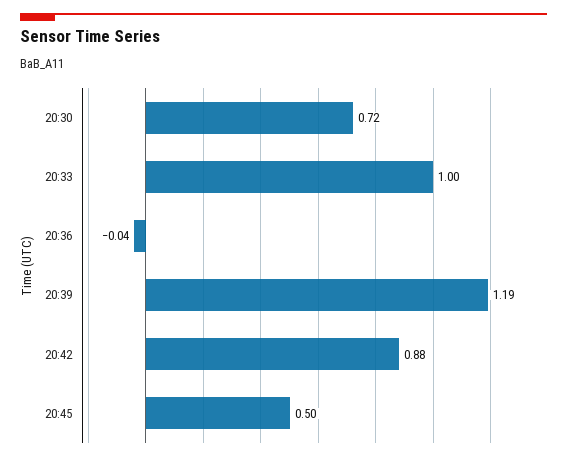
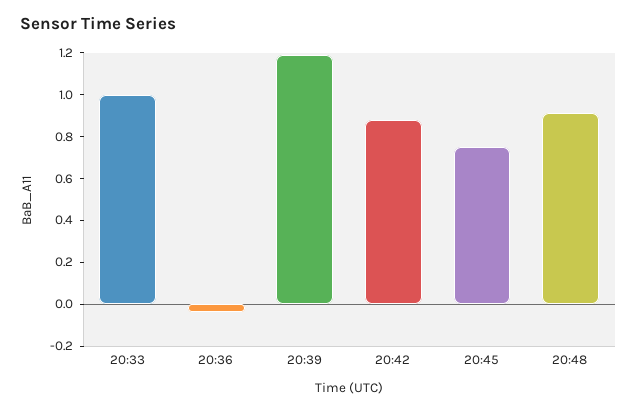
20:30: 0.72 -> none
20:45: 0.5 -> 0.75
20:48: none -> 0.9

